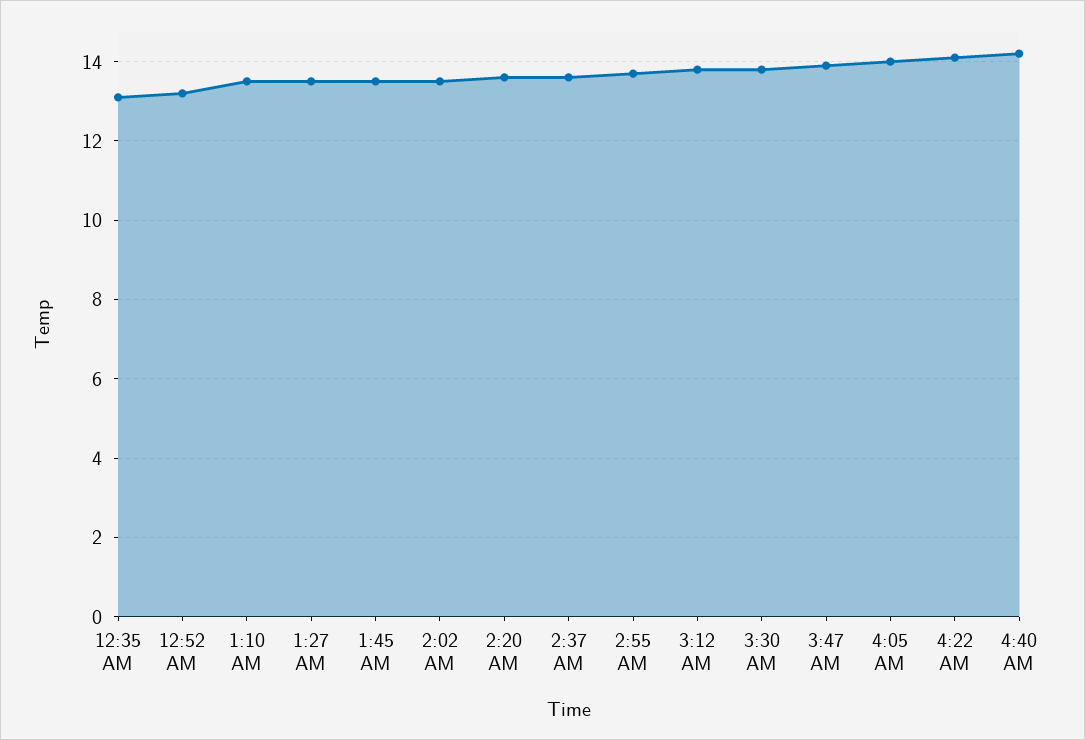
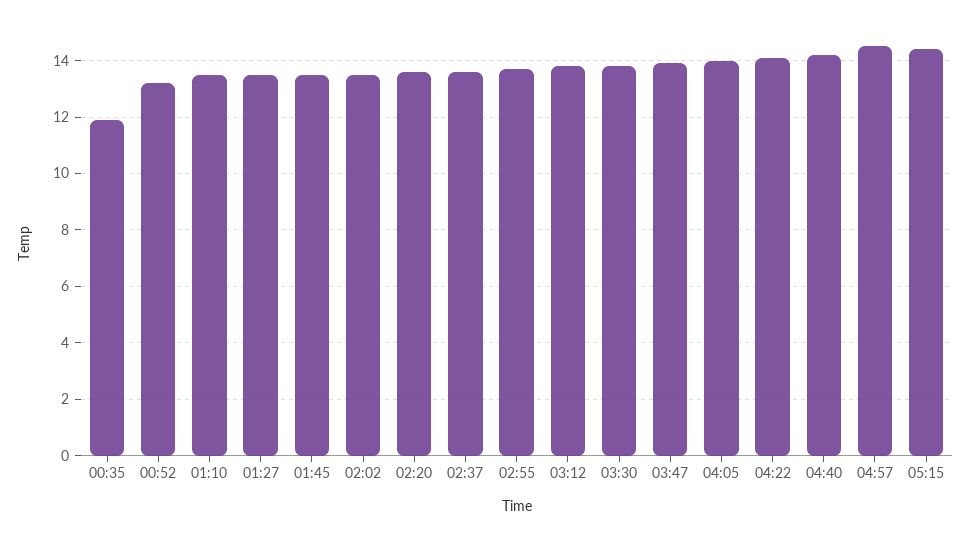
12:35 AM: 13 -> 12
04:57: none -> 14.5
05:15: none -> 14.5

